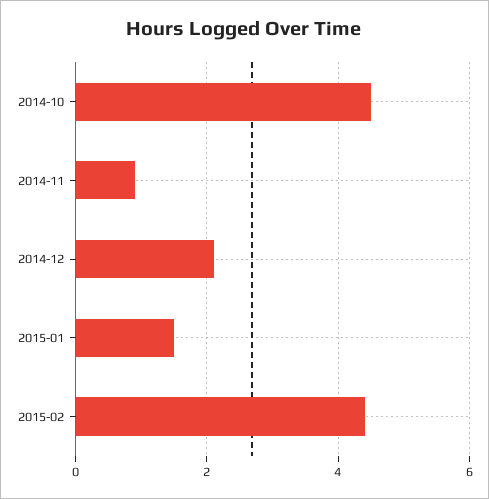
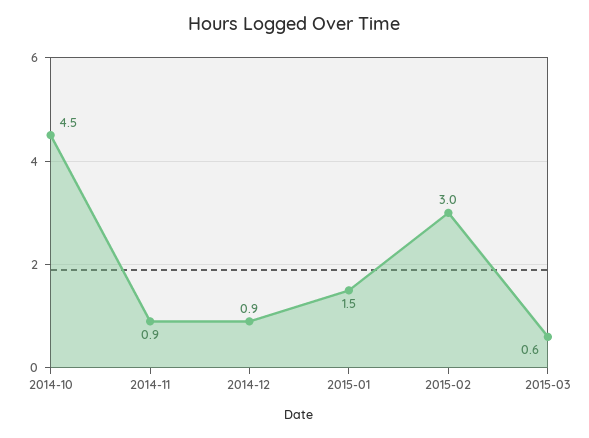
2014-12: 2 -> 0.9
2015-02: 4.5 -> 3
2015-03: none -> 0.6

